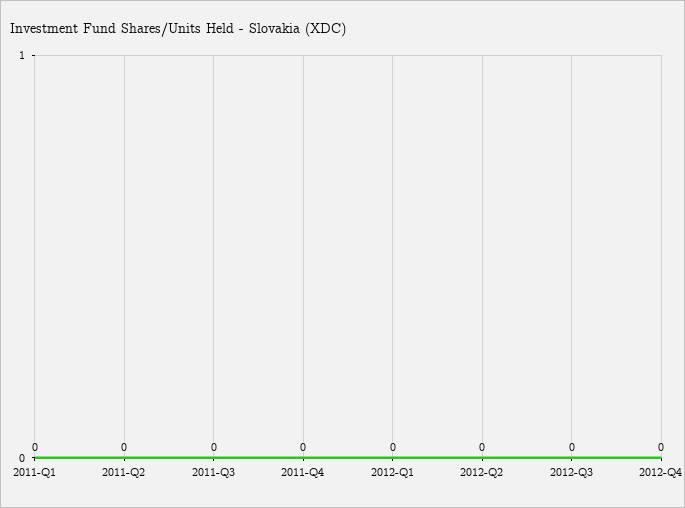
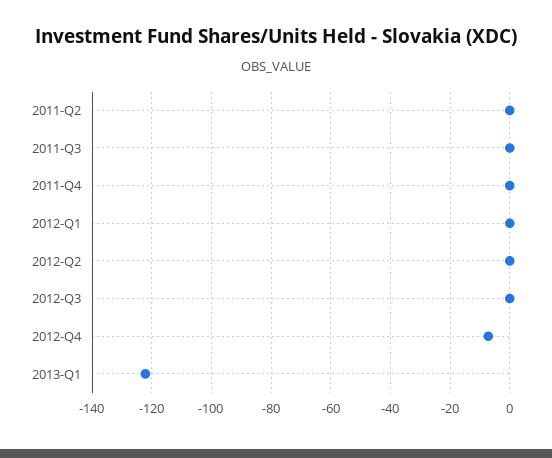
2011-Q1: 0 -> none
2012-Q4: 0 -> -7.5
2013-Q1: none -> -122.5

